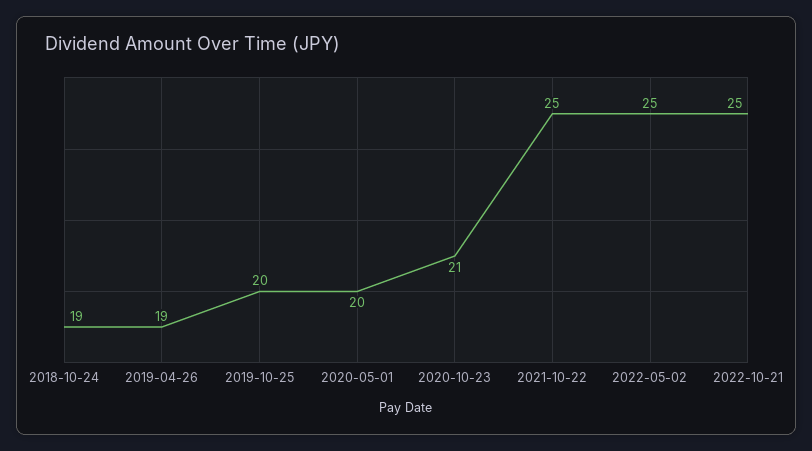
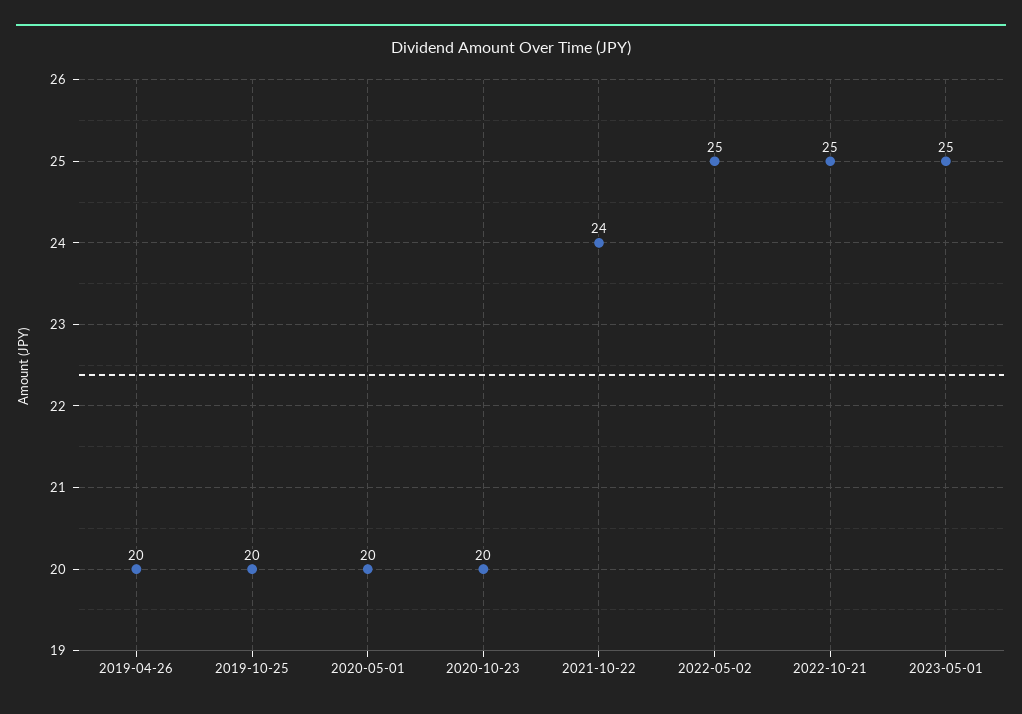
2018-10-24: 19 -> none
2019-04-26: 19 -> 20
2020-10-23: 21 -> 20
2021-10-22: 25 -> 24
2023-05-01: none -> 25

